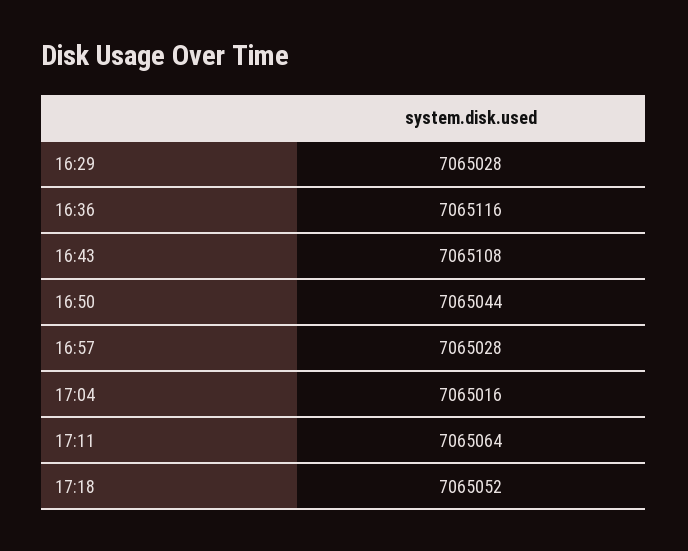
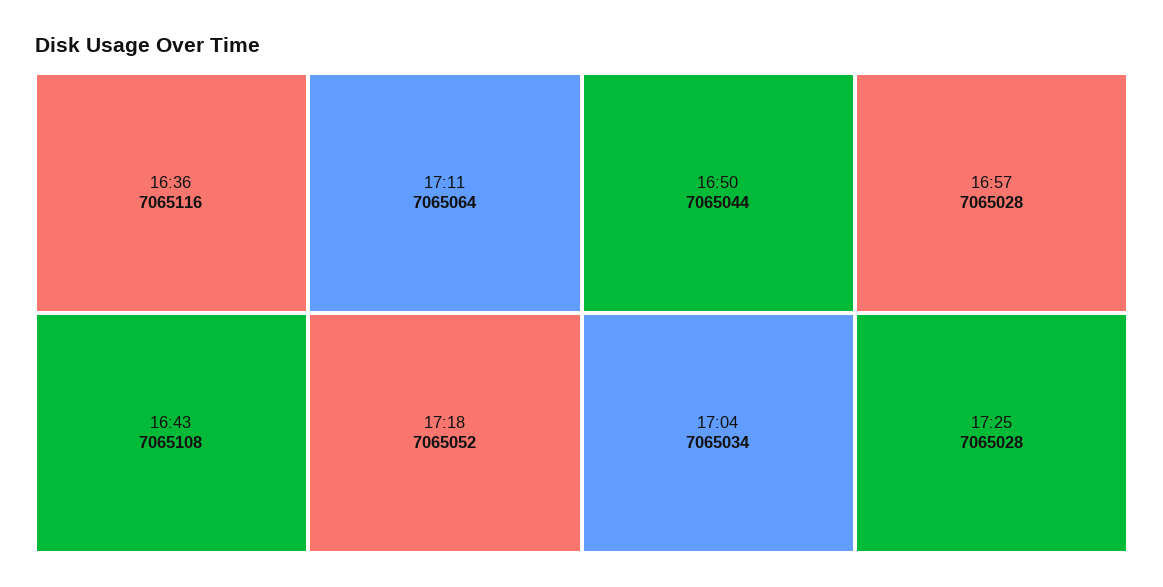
16:29: 7065028 -> none
17:04: 7065016 -> 7065034
17:25: none -> 7065028

